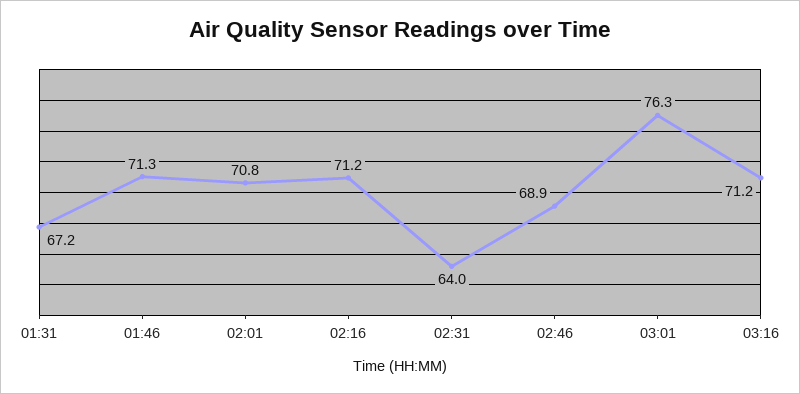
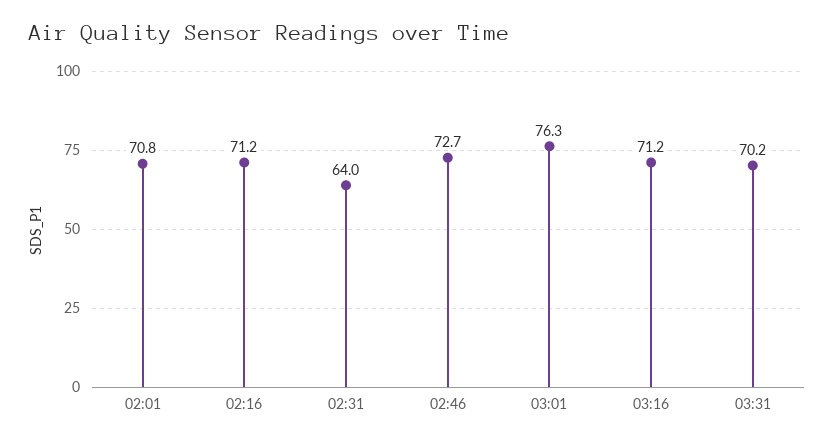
01:31: 67.2 -> none
01:46: 71.3 -> none
02:46: 68.9 -> 72.7
03:31: none -> 70.2

